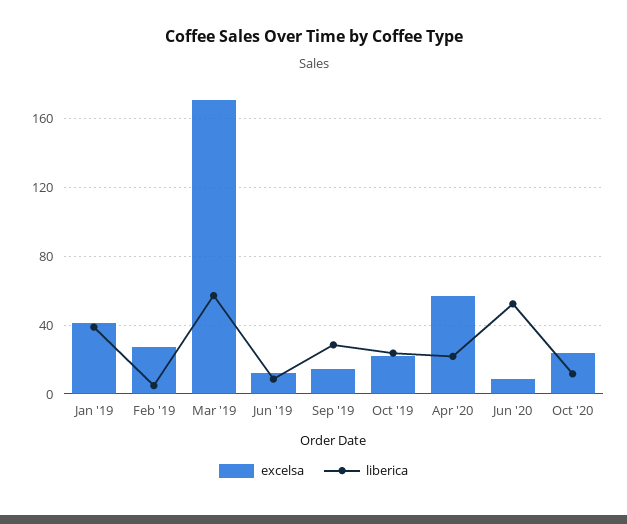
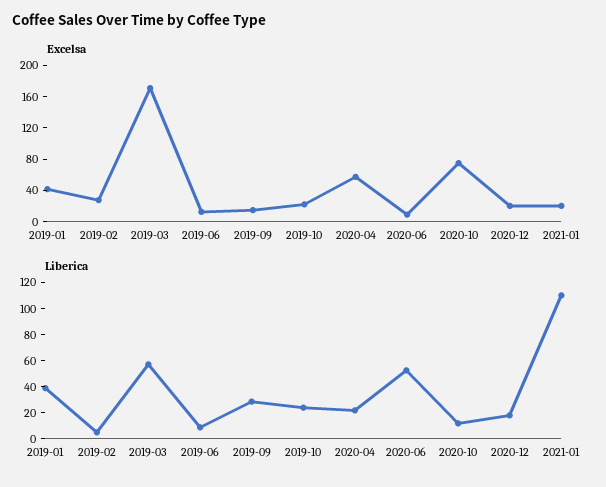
excelsa, Oct '20: 25 -> 80
excelsa, 2020-12: none -> 20
excelsa, 2021-01: none -> 20
liberica, 2020-12: none -> 20
liberica, 2021-01: none -> 110

